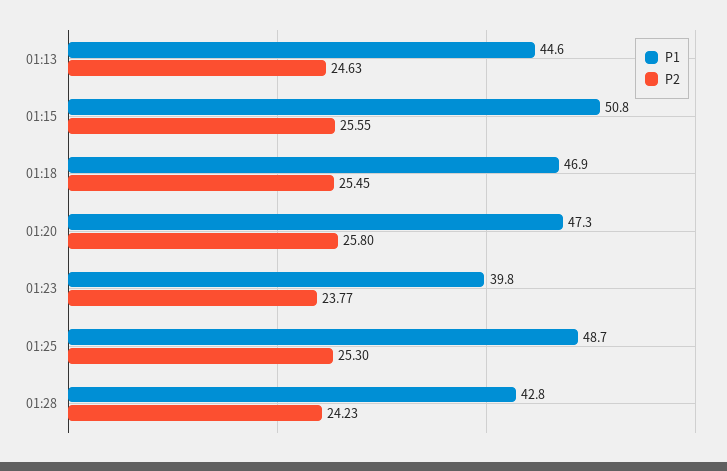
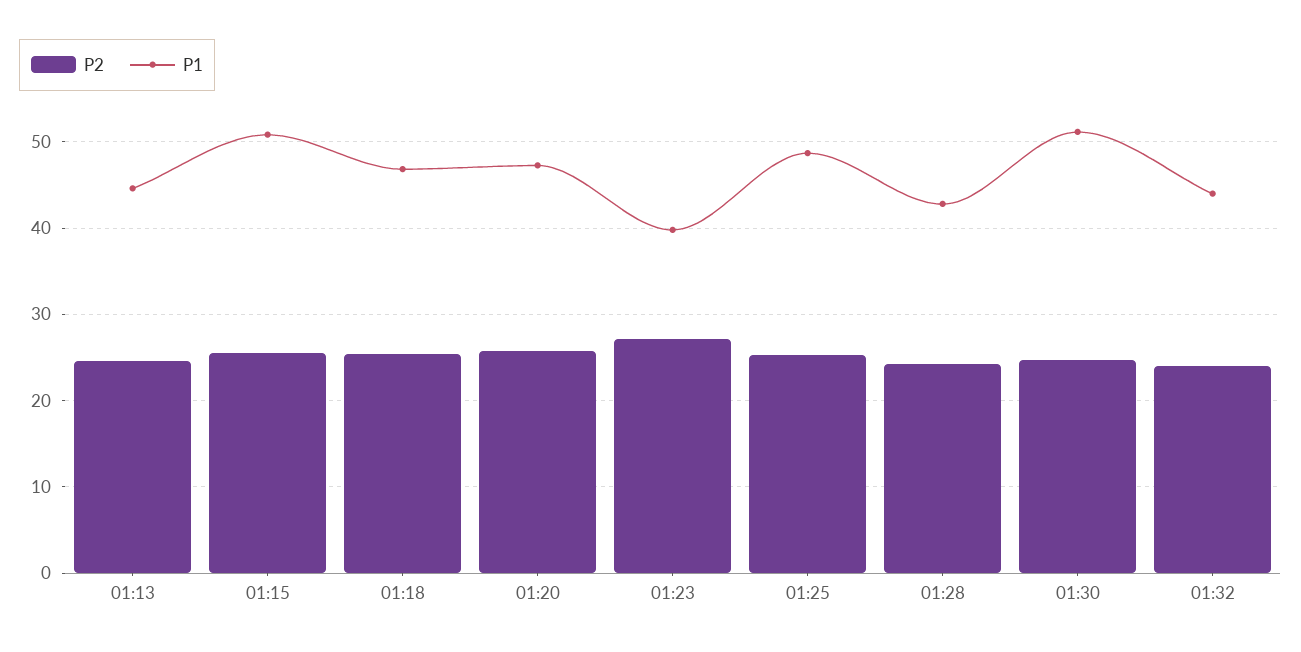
P2, 01:23: 23.77 -> 27
P2, 01:30: none -> 25
P1, 01:30: none -> 51
P2, 01:32: none -> 24
P1, 01:32: none -> 44

